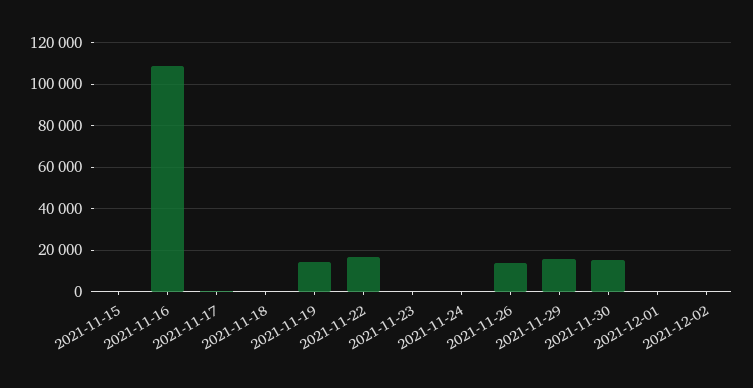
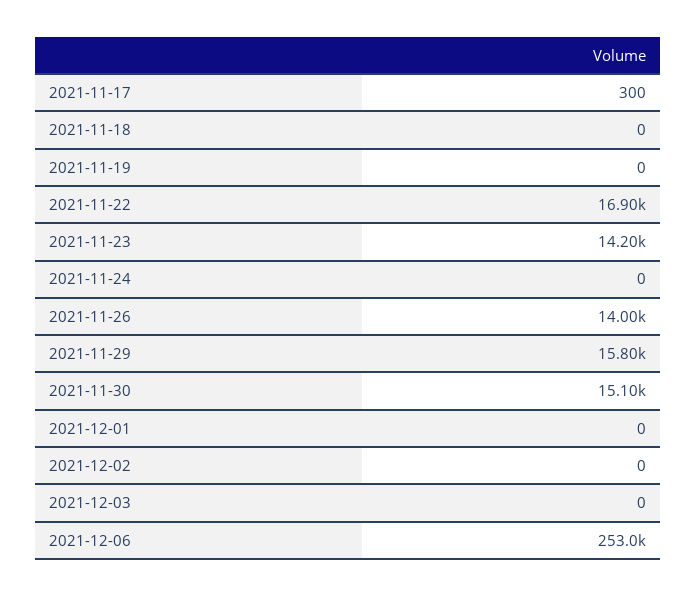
2021-11-15: 0 -> none
2021-11-16: 110000 -> none
2021-11-19: 15000 -> 0
2021-11-23: 0 -> 14200
2021-12-03: none -> 0
2021-12-06: none -> 253000

